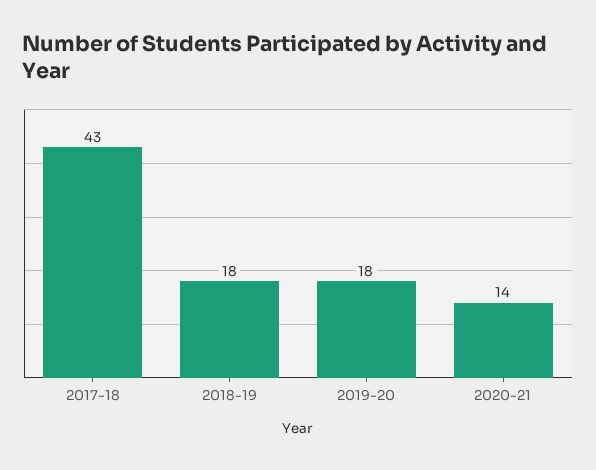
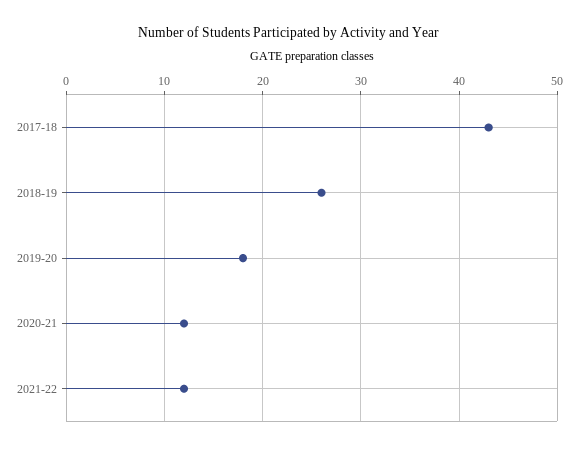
2018-19: 18 -> 26
2020-21: 14 -> 12
2021-22: none -> 12

